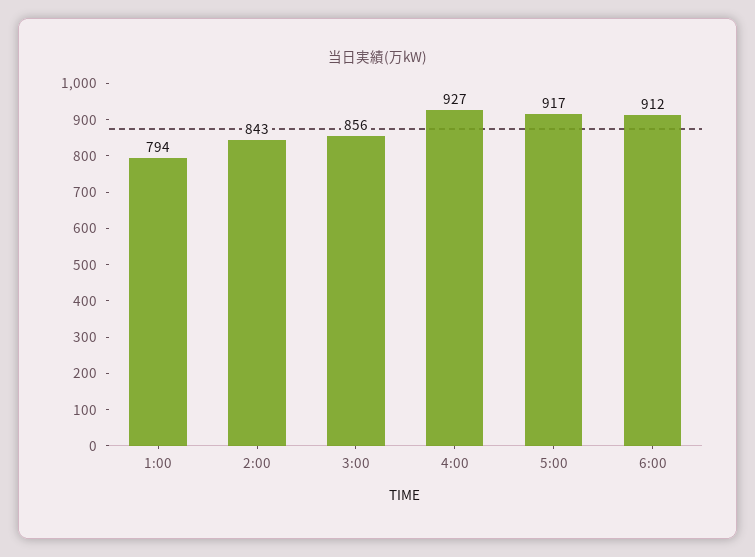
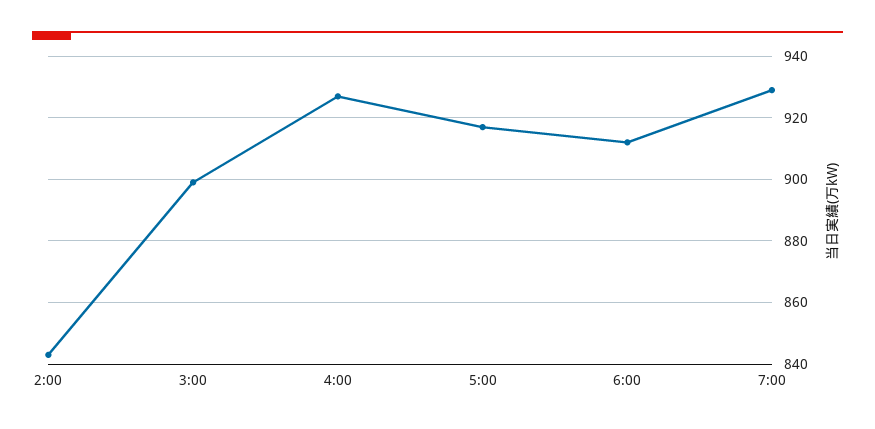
1:00: 794 -> none
3:00: 856 -> 900
7:00: none -> 930

